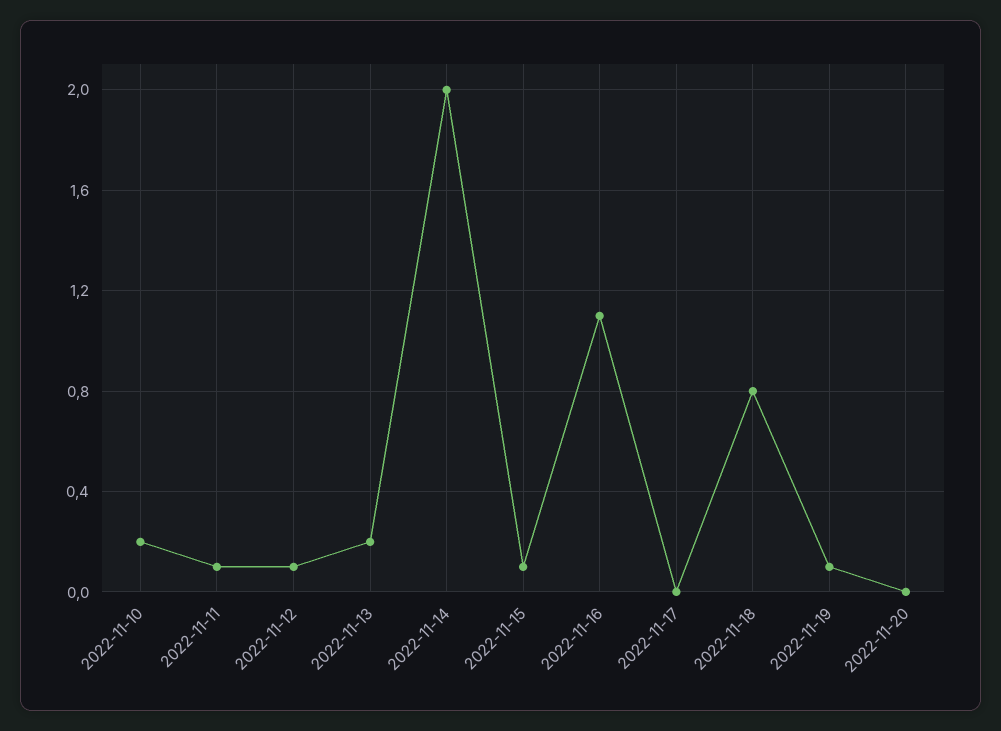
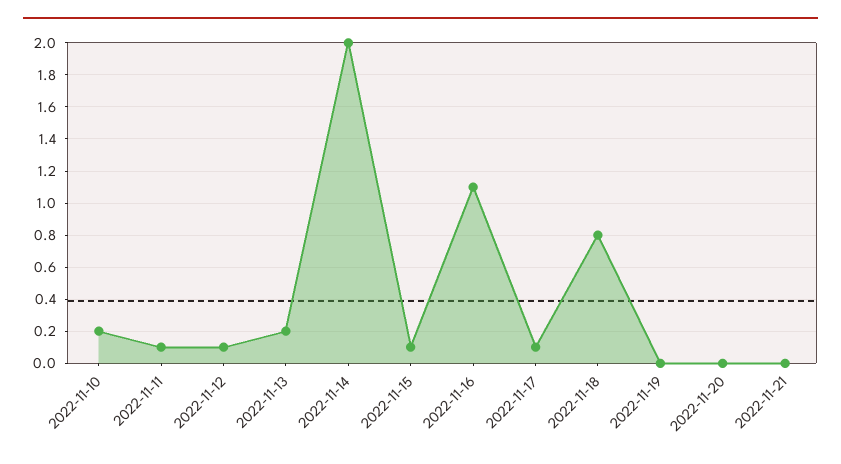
2022-11-17: 0 -> 0.1
2022-11-19: 0.1 -> 0
2022-11-21: none -> 0

